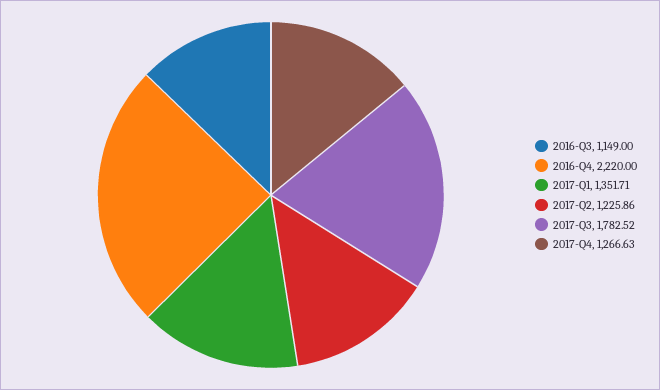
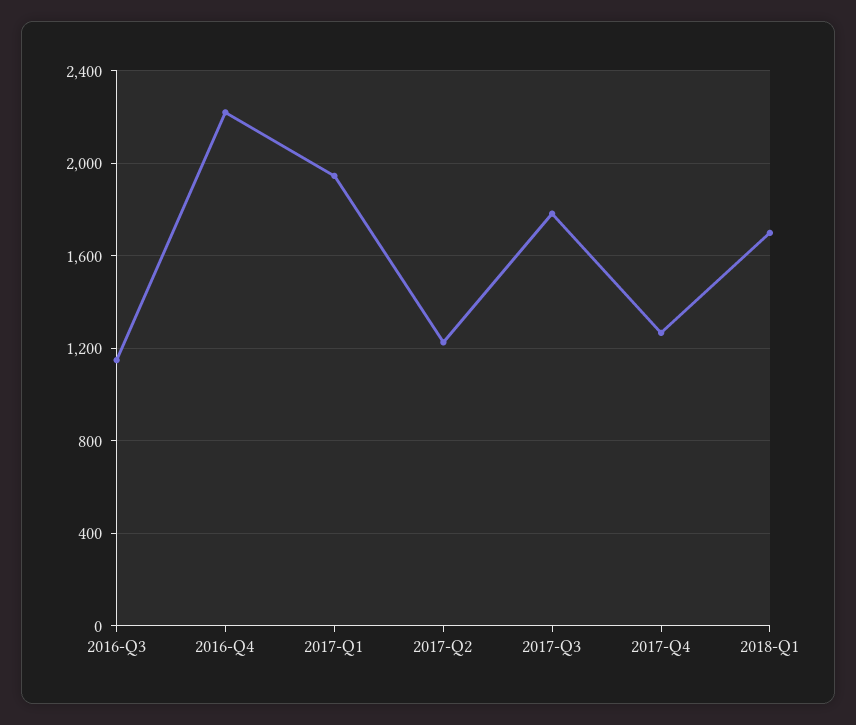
2017-Q1: 1351.71 -> 1950
2018-Q1: none -> 1700

